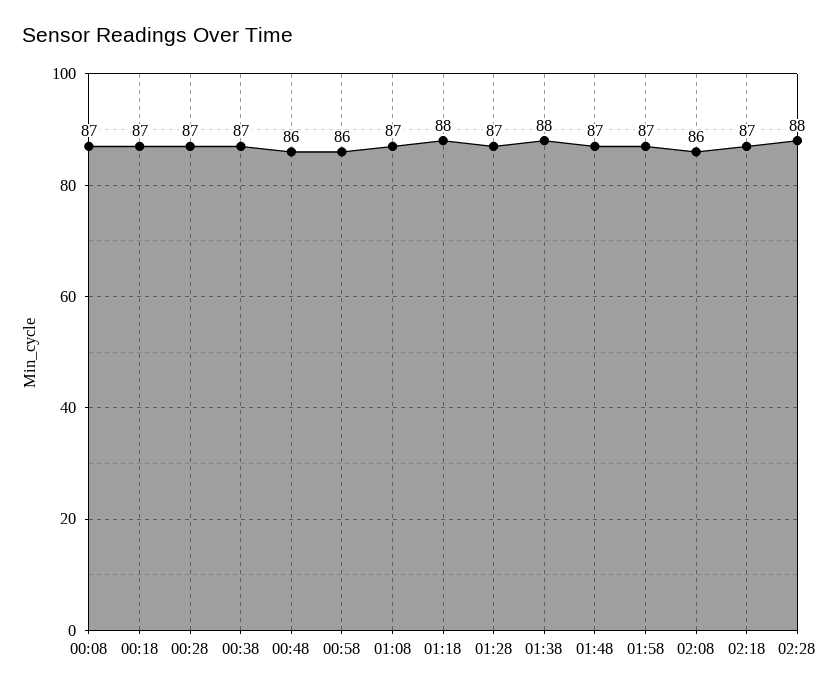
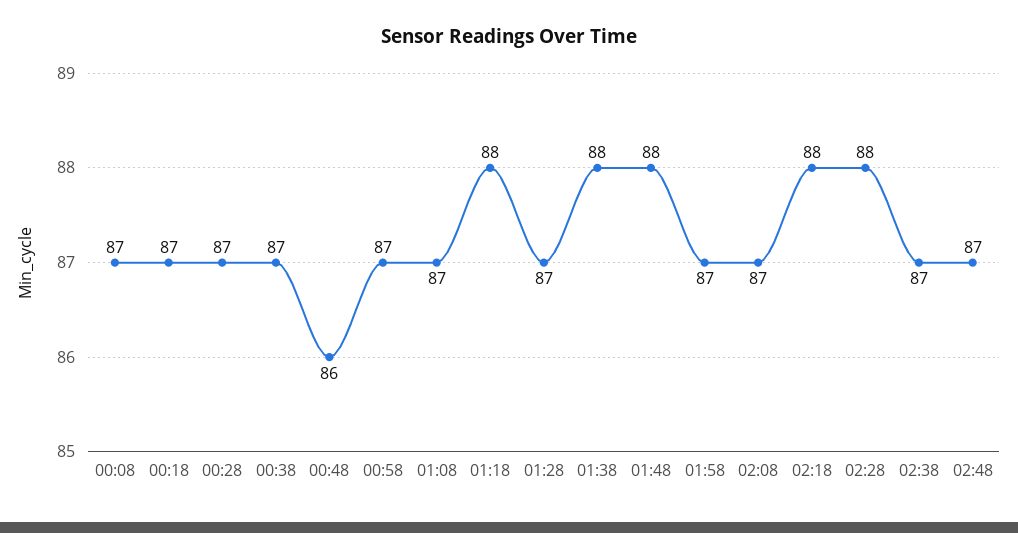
00:58: 86 -> 87
01:48: 87 -> 88
02:08: 86 -> 87
02:18: 87 -> 88
02:38: none -> 87
02:48: none -> 87

